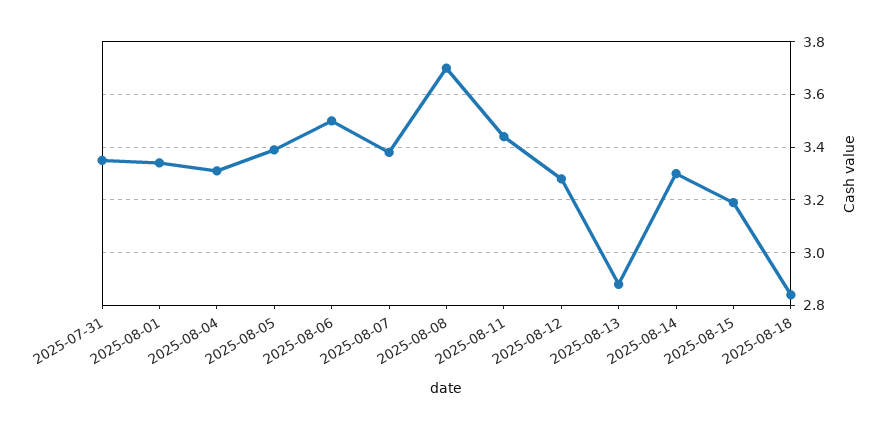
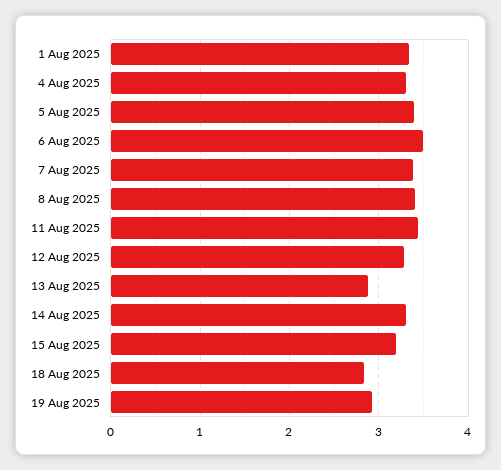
2025-07-31: 3.35 -> none
2025-08-08: 3.7 -> 3.4
19 Aug 2025: none -> 2.9

